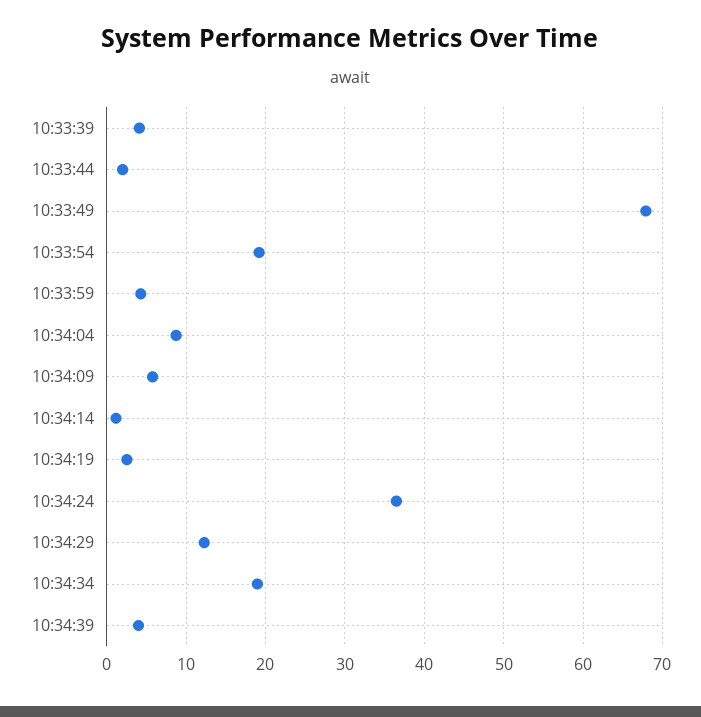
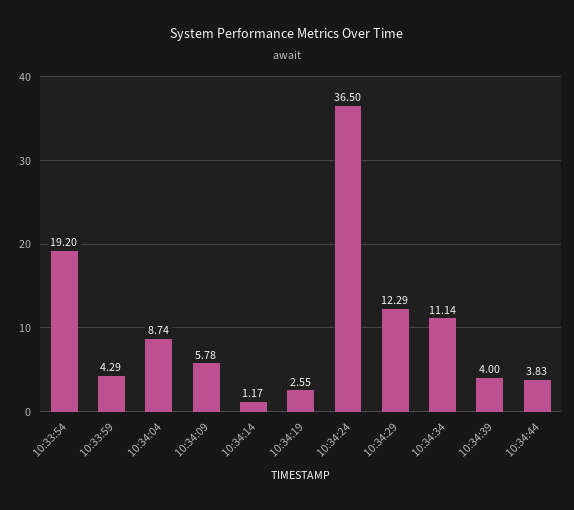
10:33:39: 4 -> none
10:33:44: 2 -> none
10:33:49: 68 -> none
10:34:34: 19 -> 11.14
10:34:44: none -> 3.83

